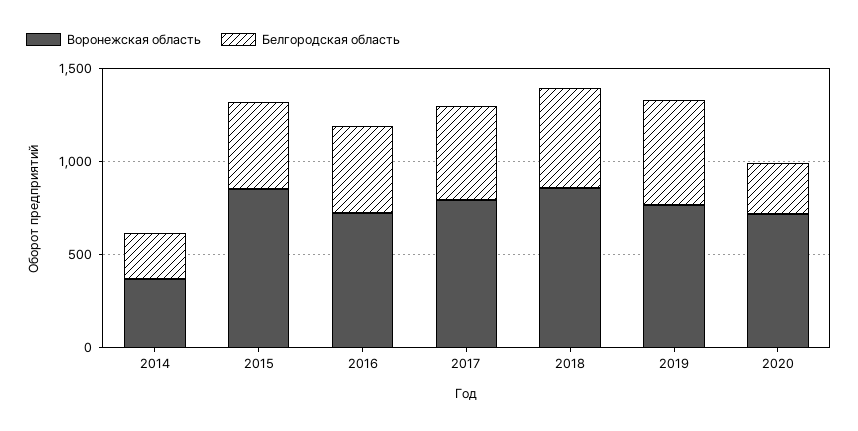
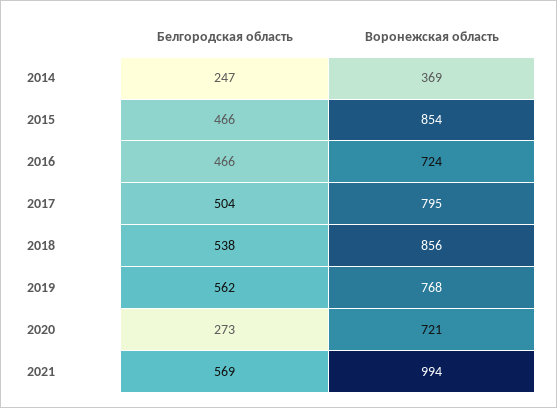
Белгородская область, 2021: none -> 569
Воронежская область, 2021: none -> 994

